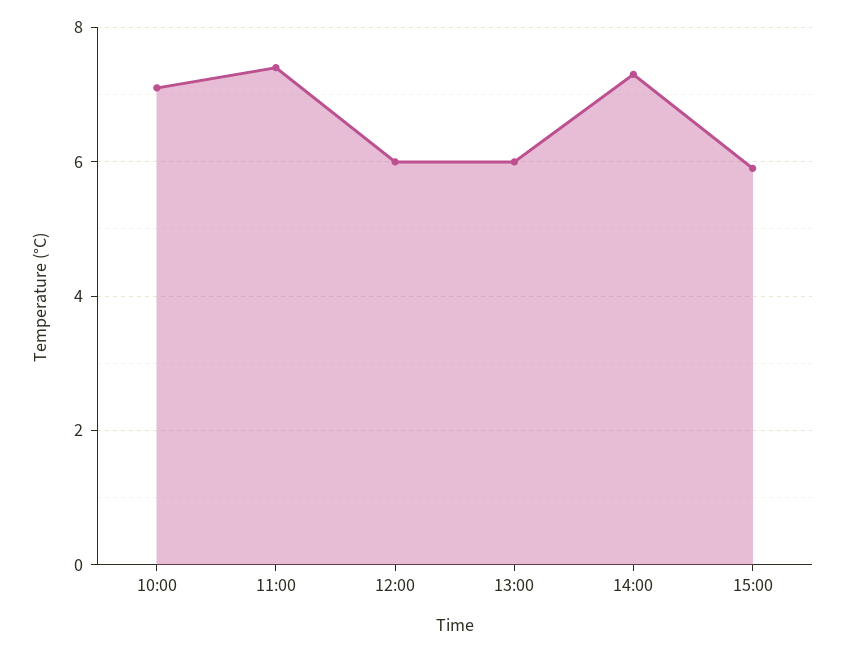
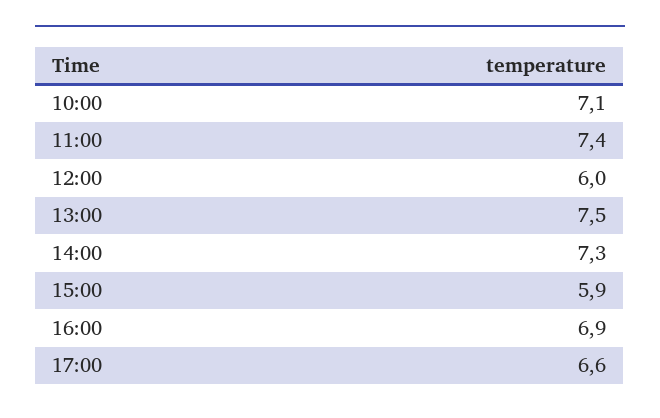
13:00: 6 -> 7.5
16:00: none -> 6.9
17:00: none -> 6.6

